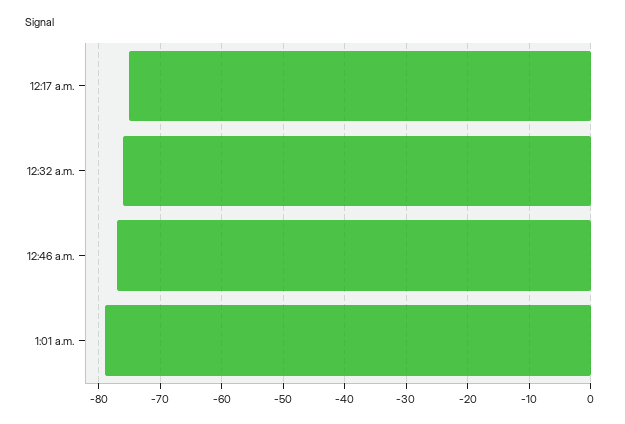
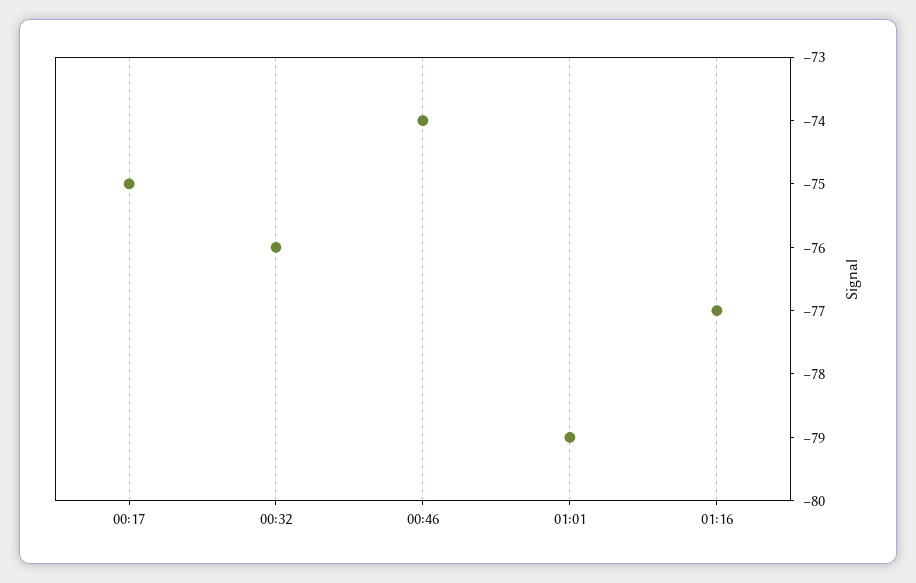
12:46 a.m.: -77 -> -74
01:16: none -> -77

